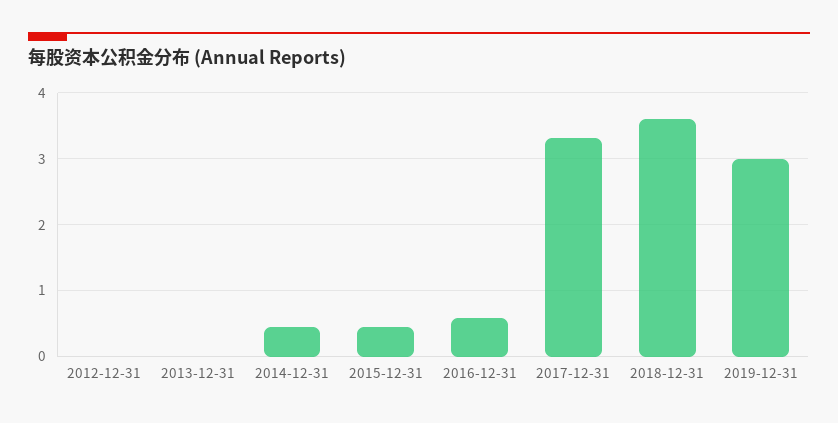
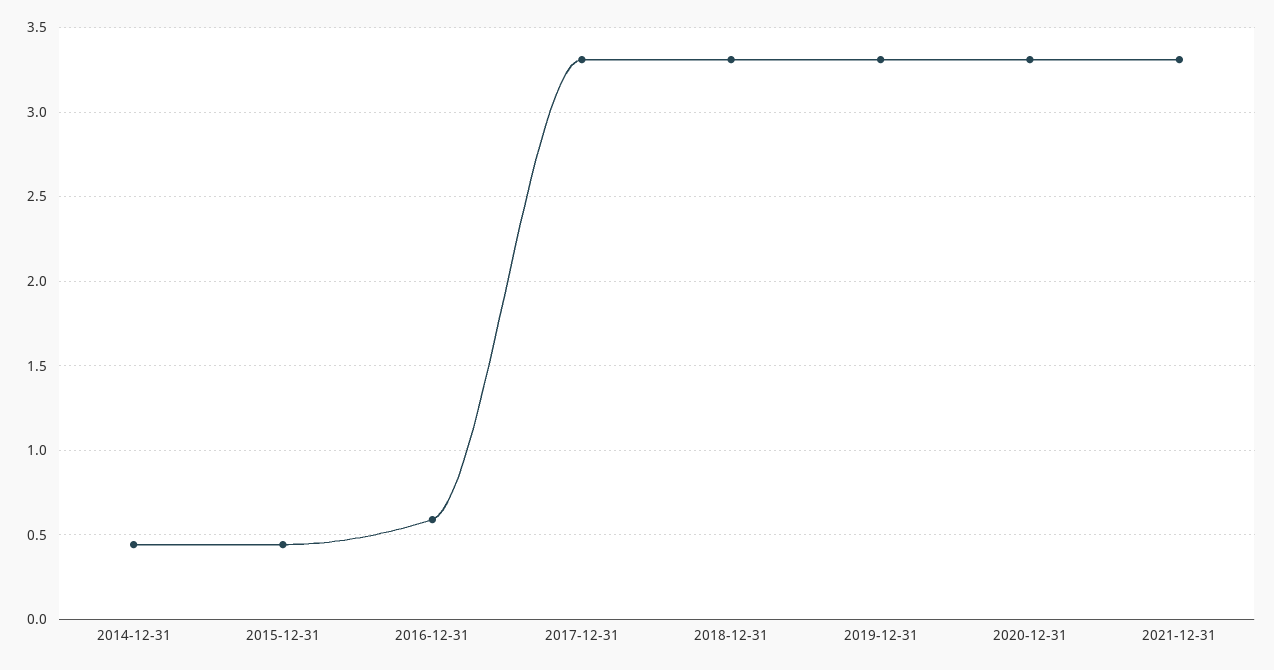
2012-12-31: 0 -> none
2013-12-31: 0 -> none
2018-12-31: 3.6 -> 3.3
2019-12-31: 3 -> 3.3
2020-12-31: none -> 3.3
2021-12-31: none -> 3.3

